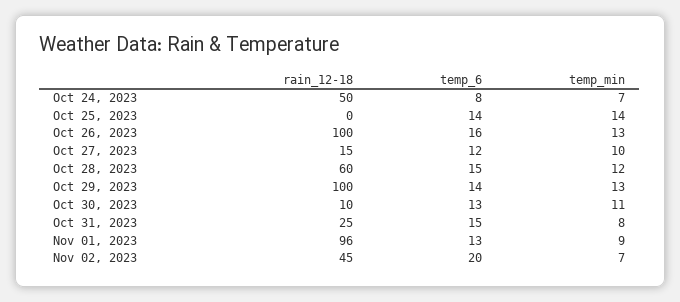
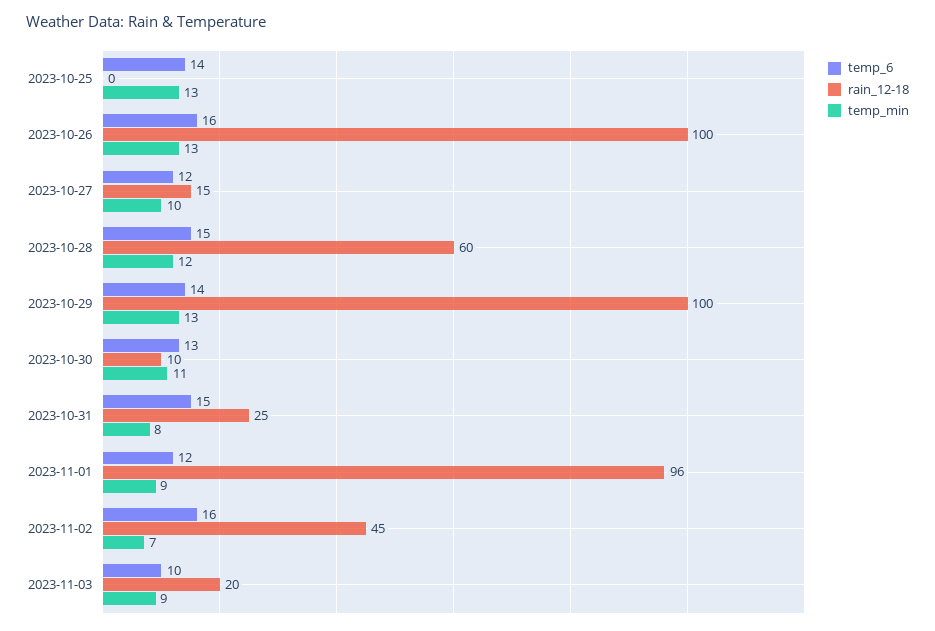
rain_12-18, Oct 24, 2023: 50 -> none
temp_6, Oct 24, 2023: 8 -> none
temp_min, Oct 24, 2023: 7 -> none
temp_min, Oct 25, 2023: 14 -> 13
temp_6, Nov 01, 2023: 13 -> 12
temp_6, Nov 02, 2023: 20 -> 16
temp_6, 2023-11-03: none -> 10
rain_12-18, 2023-11-03: none -> 20
temp_min, 2023-11-03: none -> 9

